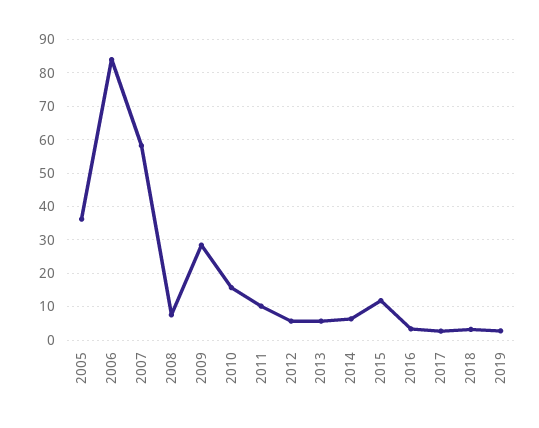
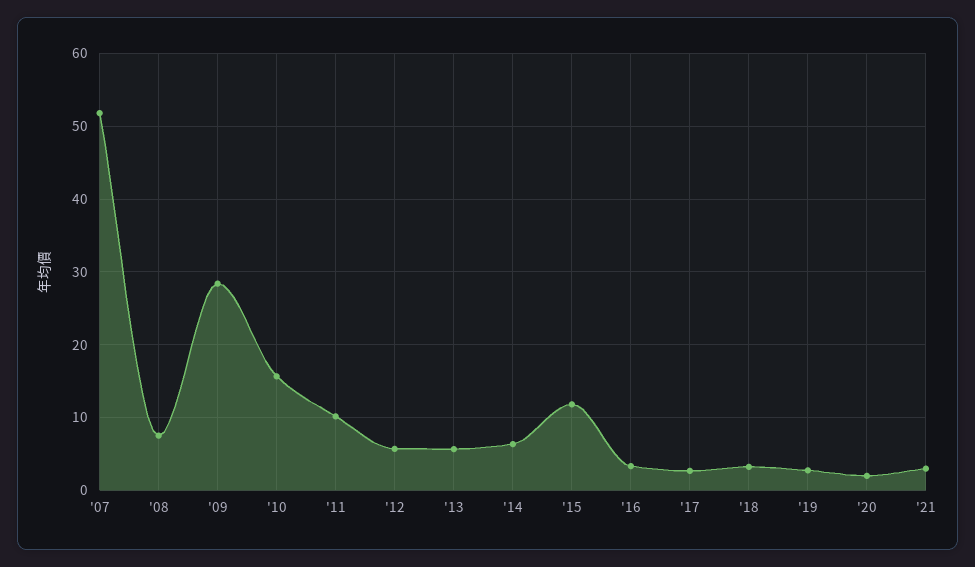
2005: 36 -> none
2006: 84 -> none
2007: 58 -> 52
'20: none -> 2
'21: none -> 3

